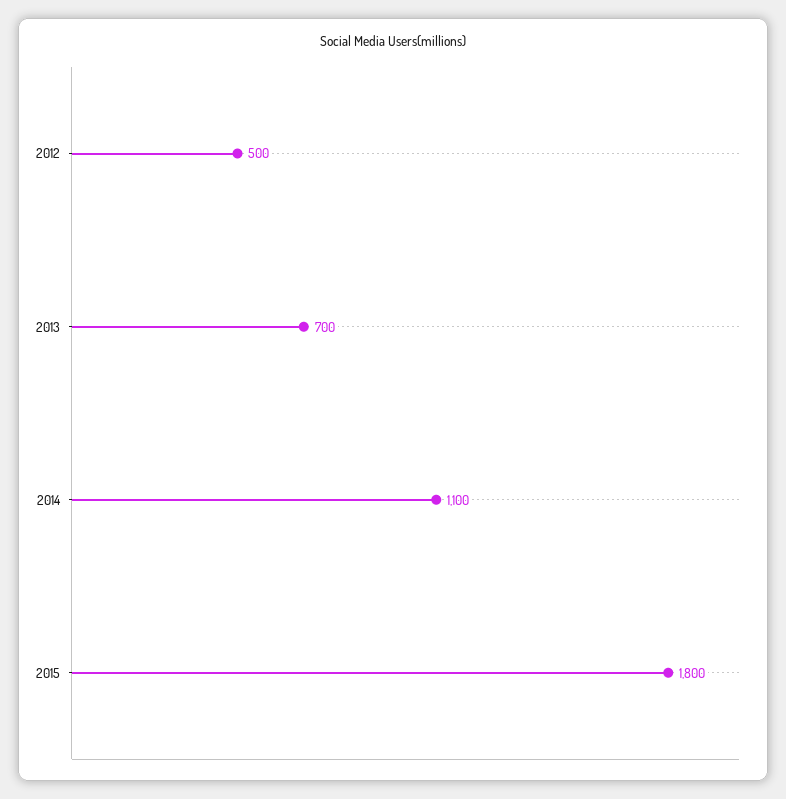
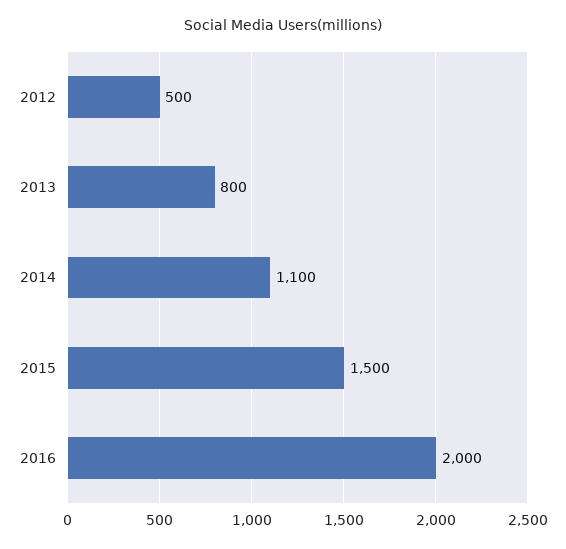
2013: 700 -> 800
2015: 1800 -> 1500
2016: none -> 2000

